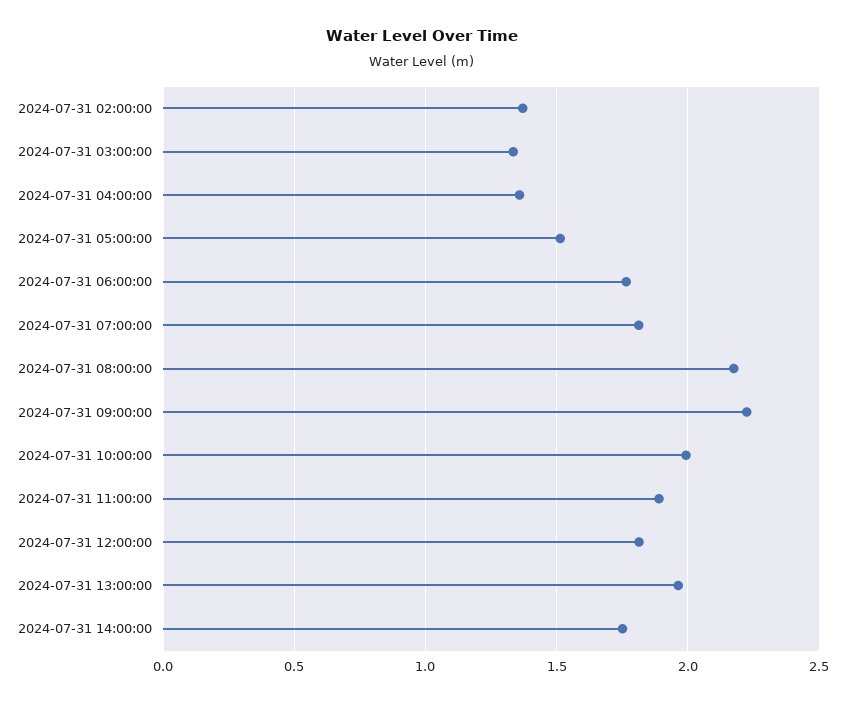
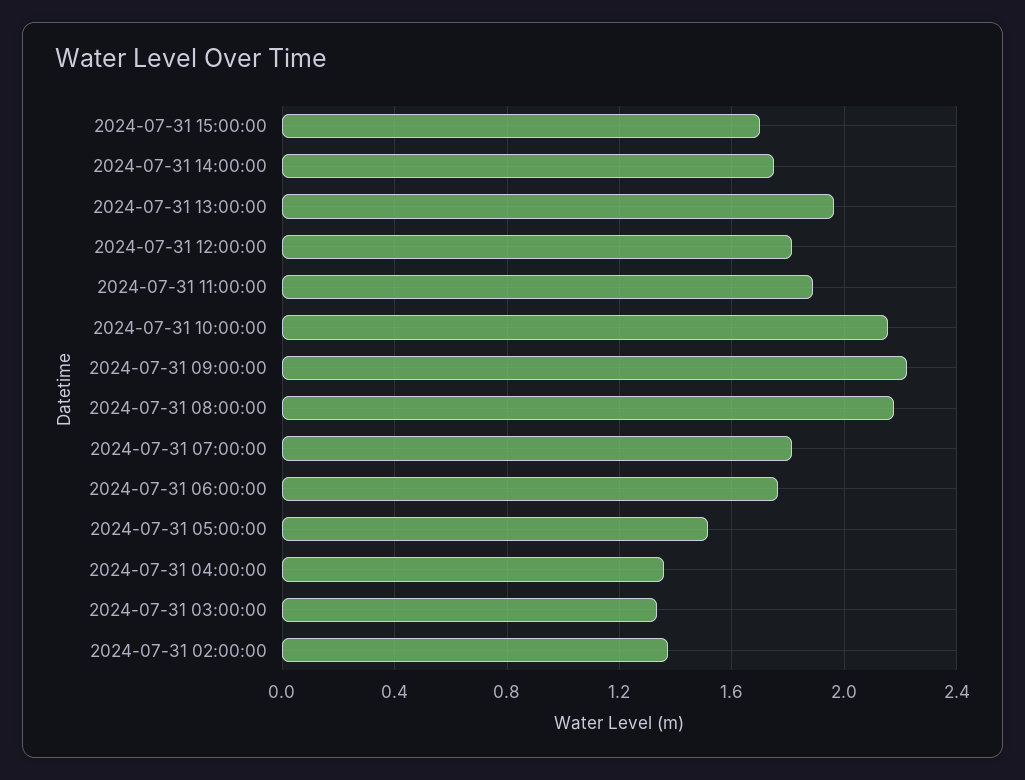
2024-07-31 10:00:00: 2 -> 2.15
2024-07-31 15:00:00: none -> 1.7

